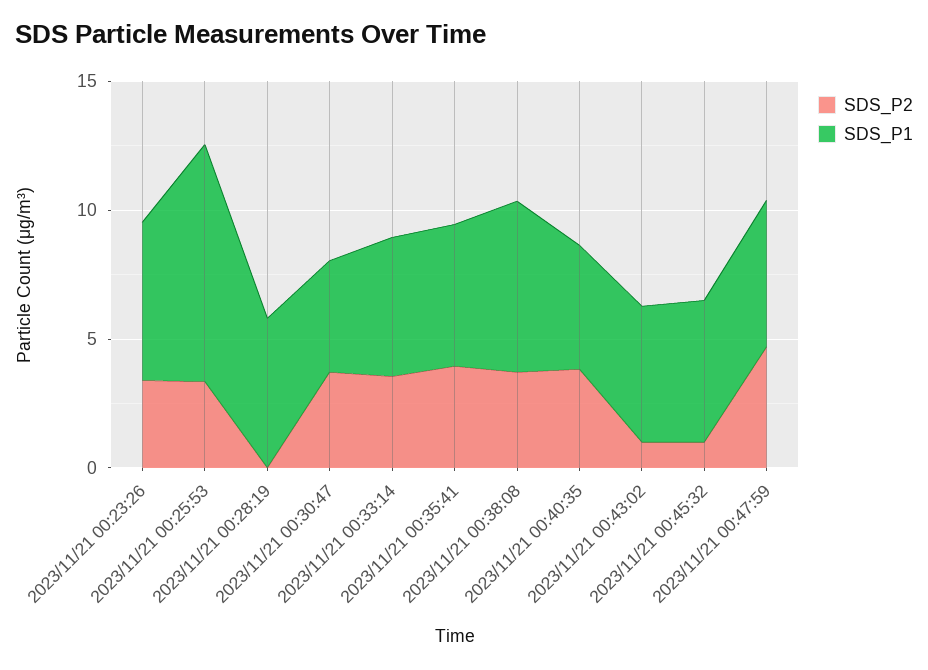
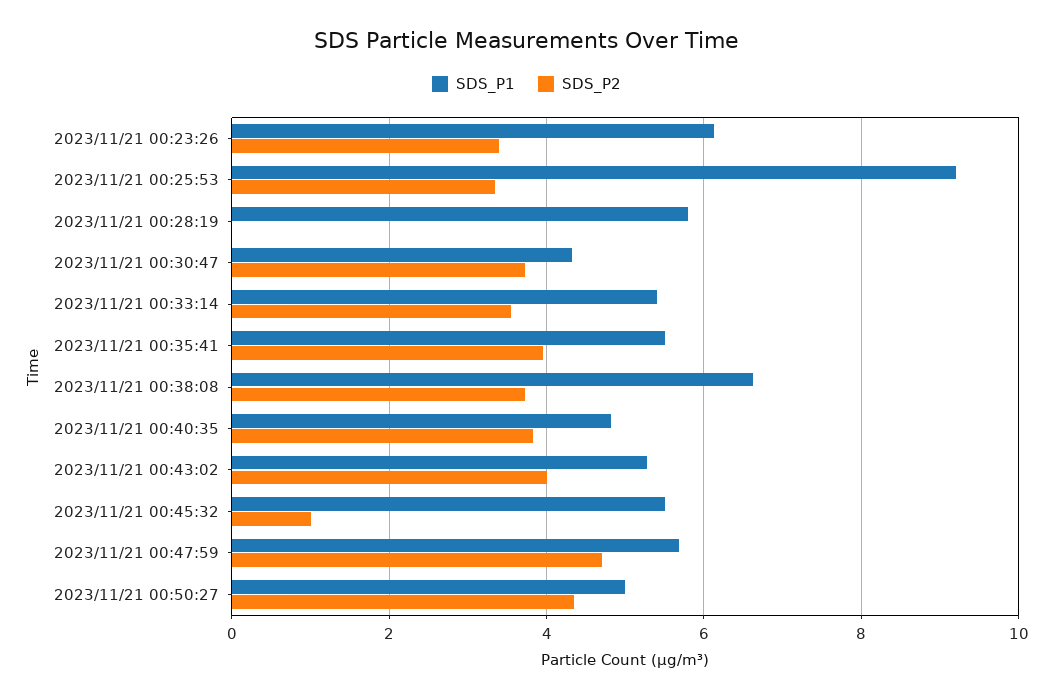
SDS_P2, 2023/11/21 00:43:02: 1 -> 4
SDS_P1, 2023/11/21 00:50:27: none -> 5
SDS_P2, 2023/11/21 00:50:27: none -> 4.4

